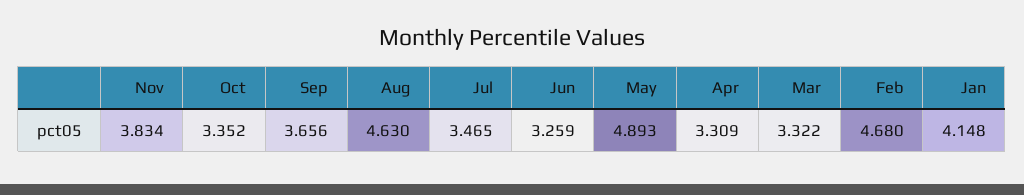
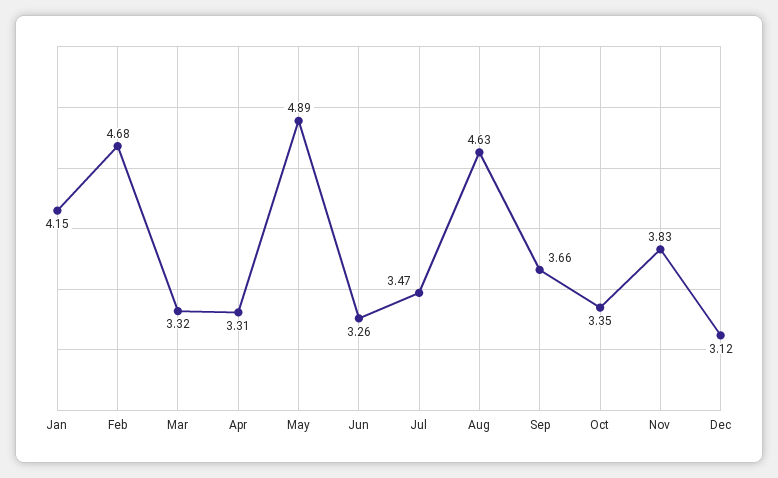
Dec: none -> 3.12

